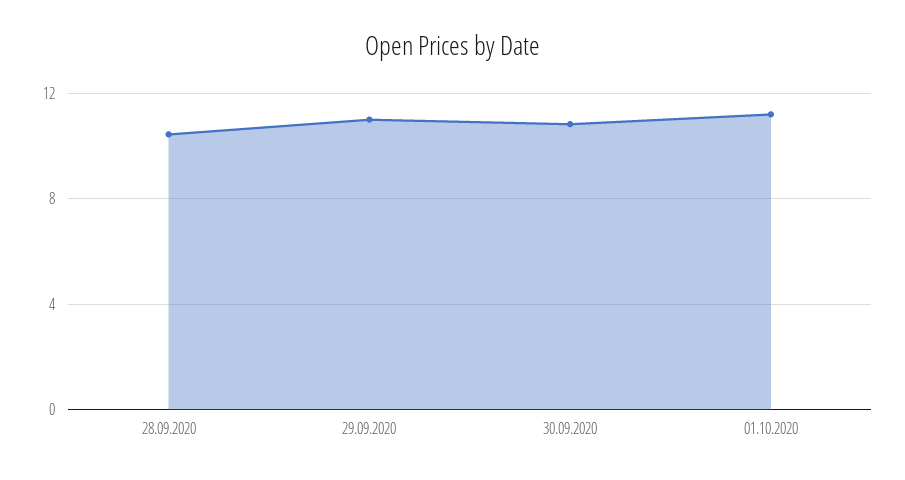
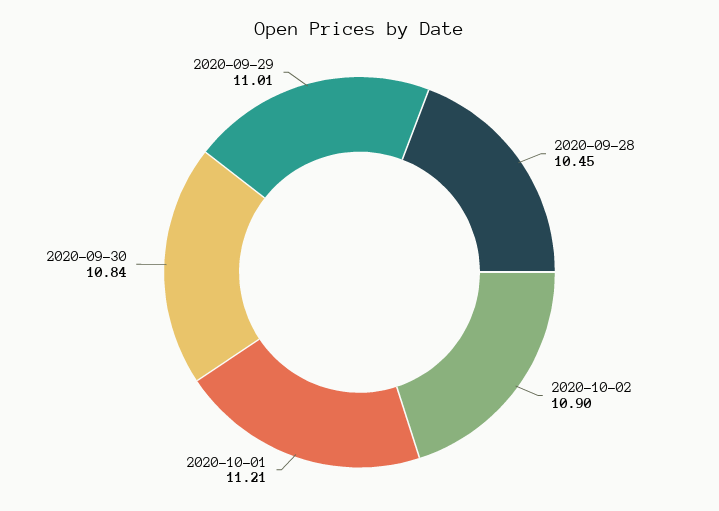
2020-10-02: none -> 10.9

